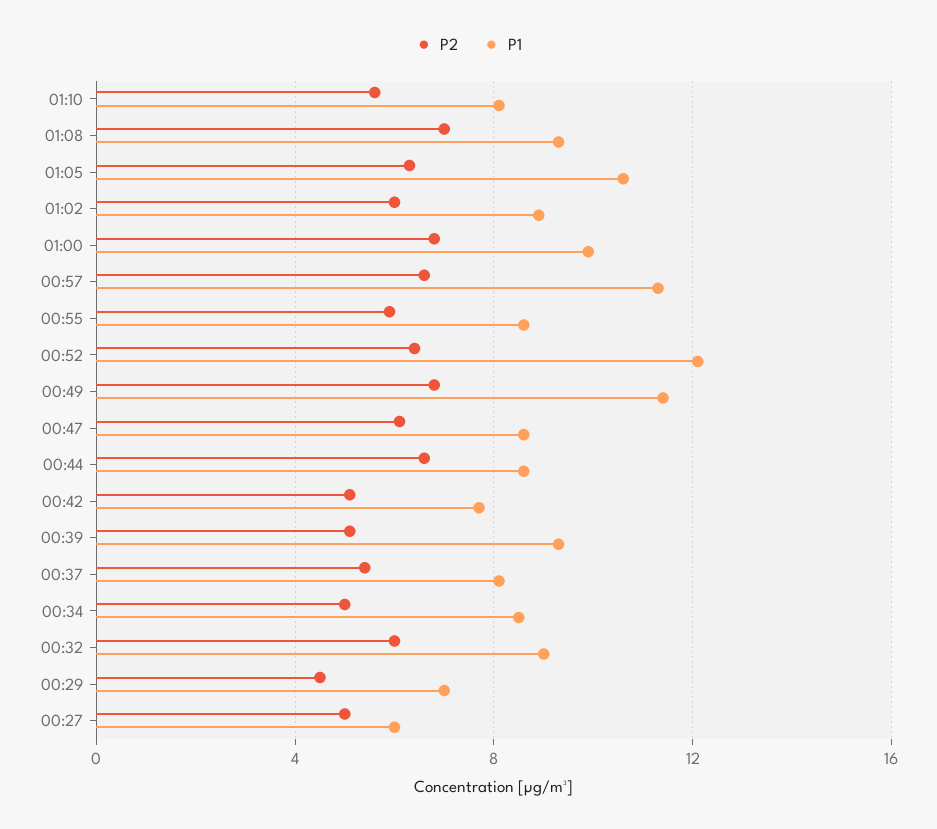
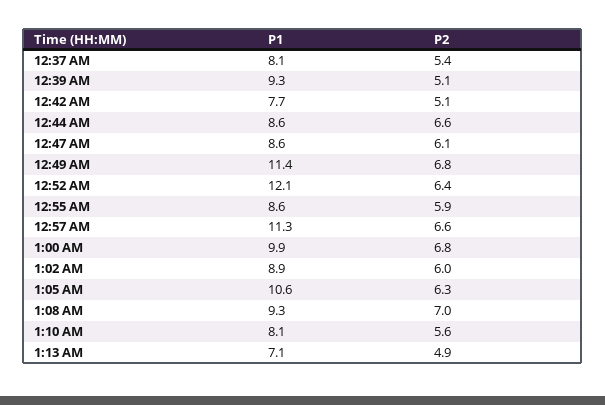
P2, 00:34: 5 -> none
P1, 00:34: 8.5 -> none
P2, 00:32: 6 -> none
P1, 00:32: 9 -> none
P2, 00:29: 4.5 -> none
P1, 00:29: 7 -> none
P2, 00:27: 5 -> none
P1, 00:27: 6 -> none
P1, 1:13 AM: none -> 7.1
P2, 1:13 AM: none -> 4.9

